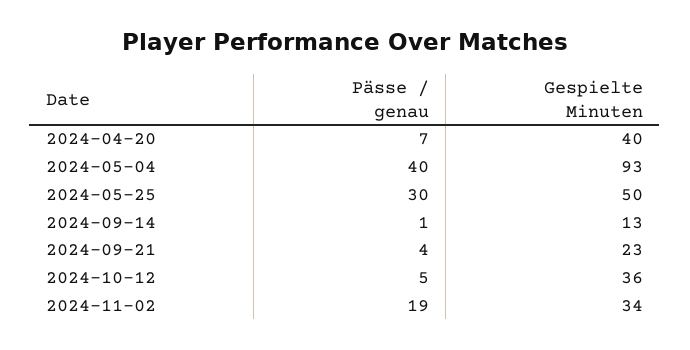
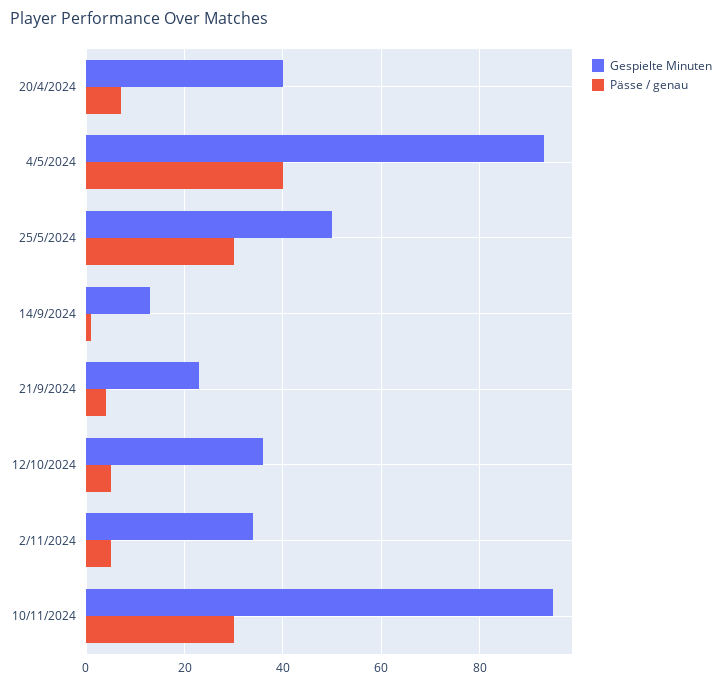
Pässe / genau, 2024-11-02: 19 -> 5
Gespielte Minuten, 10/11/2024: none -> 95
Pässe / genau, 10/11/2024: none -> 30

